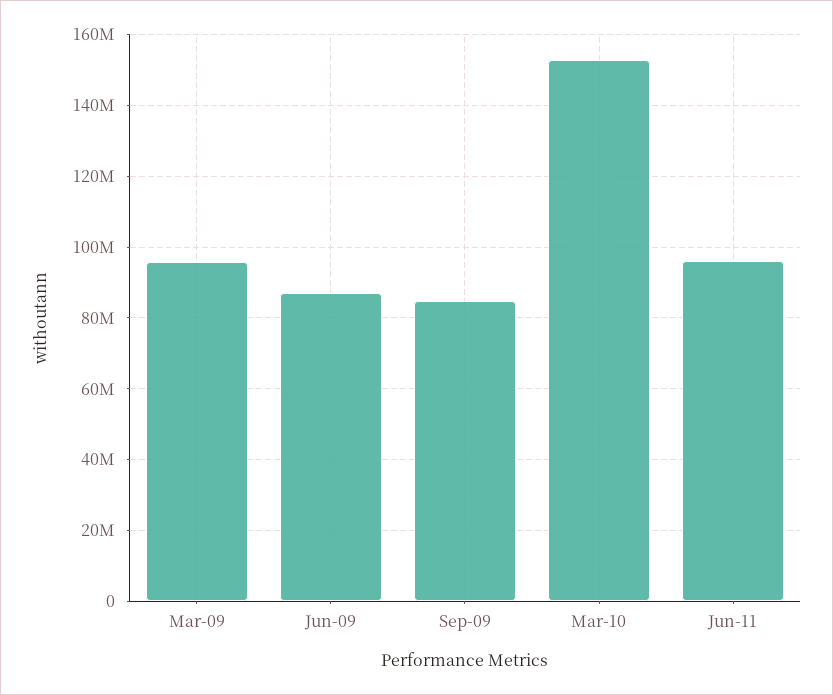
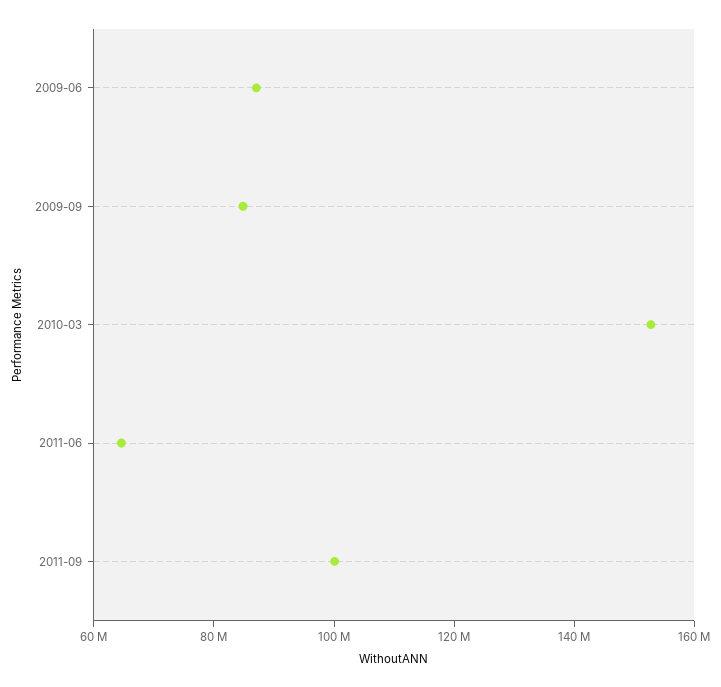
Mar-09: 96000000 -> none
Jun-11: 96000000 -> 65000000
2011-09: none -> 100000000

